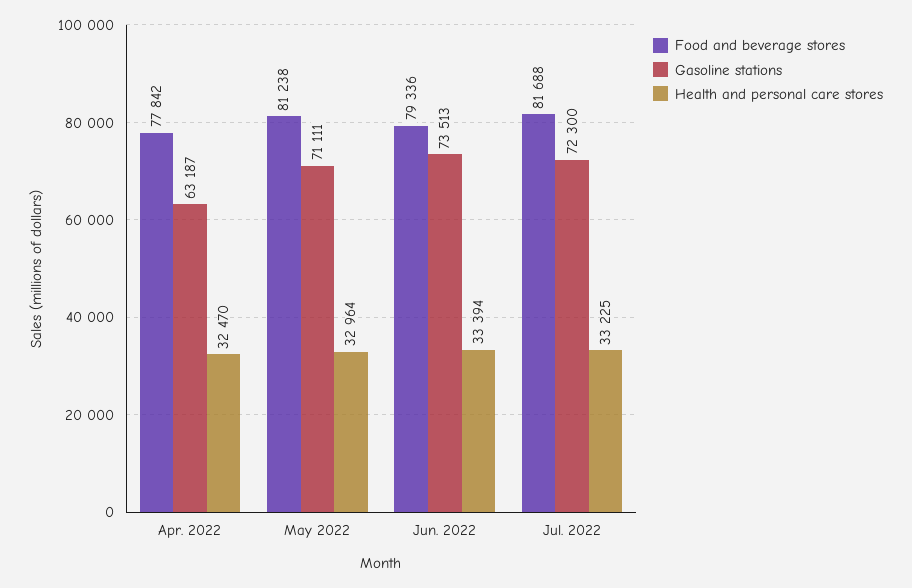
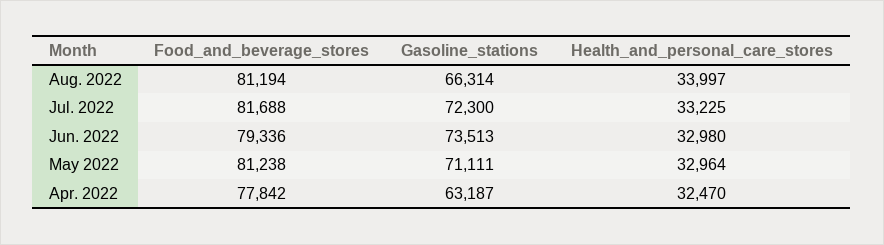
Health and personal care stores, Jun. 2022: 33394 -> 32980
Food and beverage stores, Aug. 2022: none -> 81194
Gasoline stations, Aug. 2022: none -> 66314
Health and personal care stores, Aug. 2022: none -> 33997

